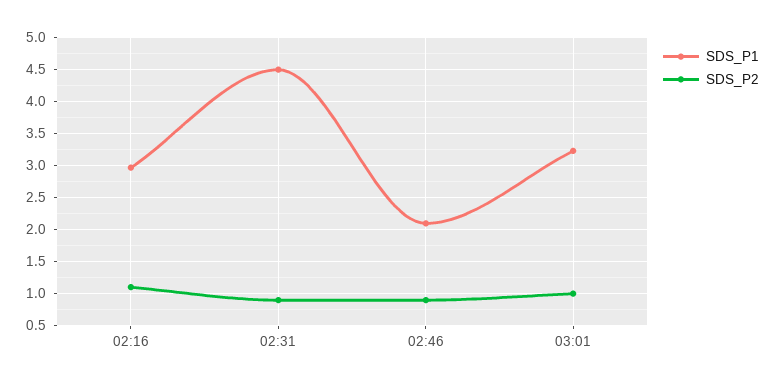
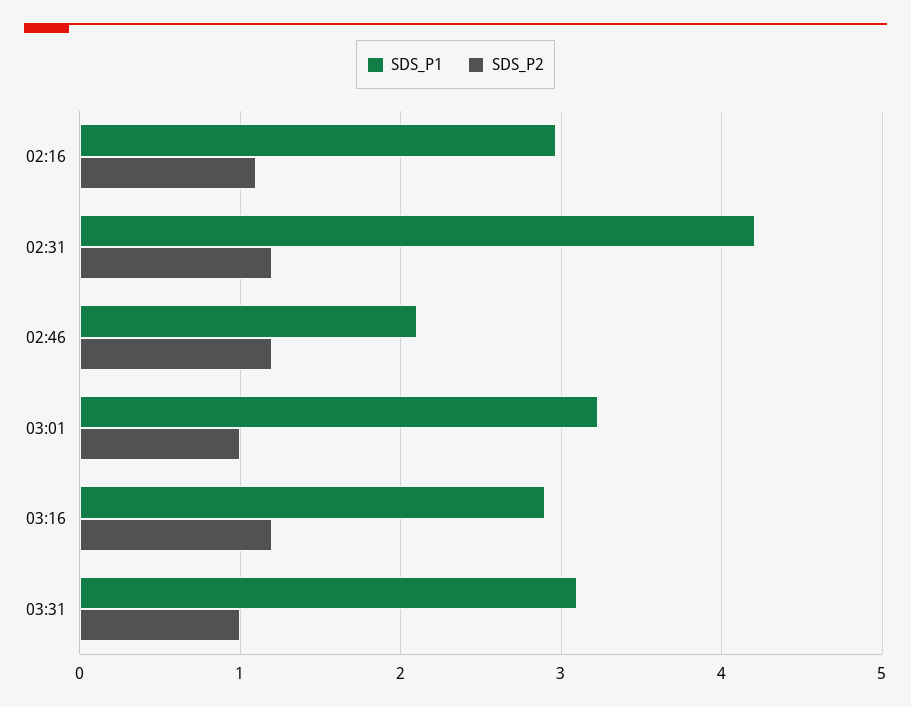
SDS_P1, 02:31: 4.5 -> 4.2
SDS_P2, 02:31: 0.9 -> 1.2
SDS_P2, 02:46: 0.9 -> 1.2
SDS_P1, 03:16: none -> 2.9
SDS_P2, 03:16: none -> 1.2
SDS_P1, 03:31: none -> 3.1
SDS_P2, 03:31: none -> 1

